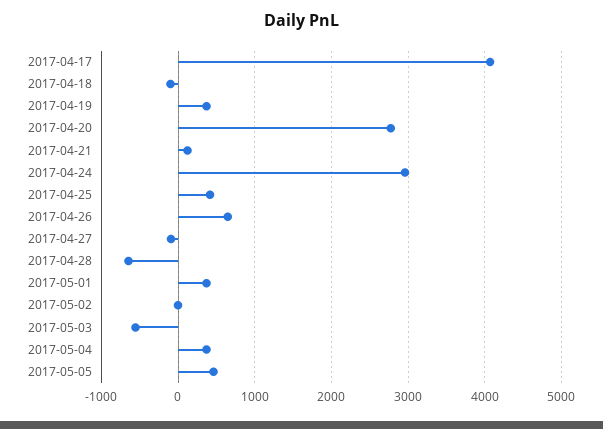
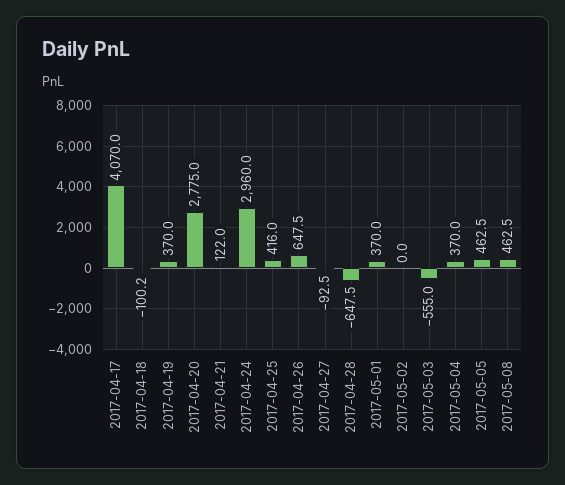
2017-05-08: none -> 462.5

